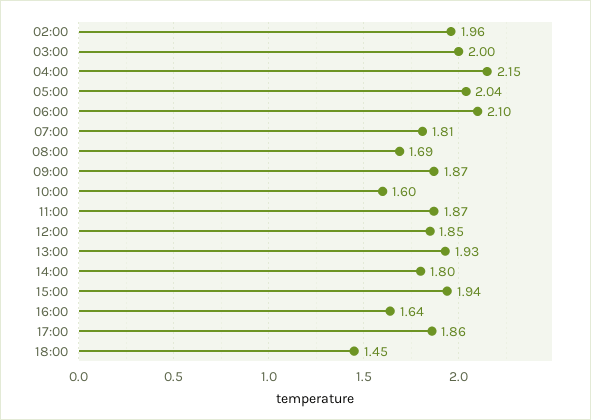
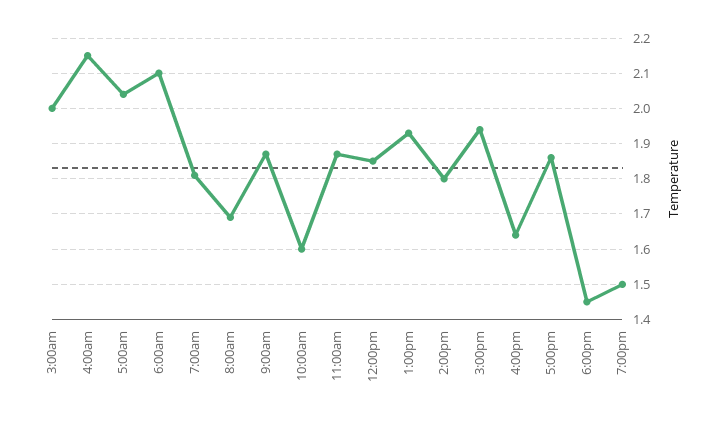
02:00: 1.96 -> none
7:00pm: none -> 1.5

